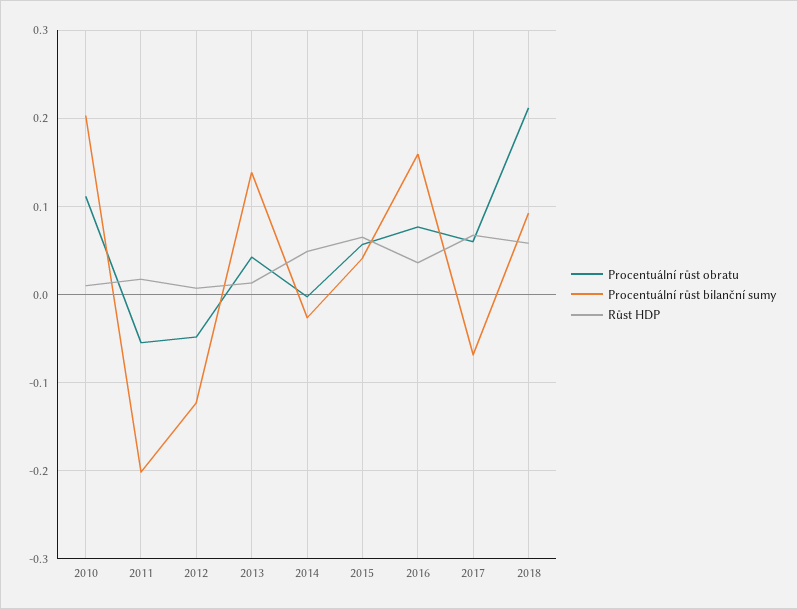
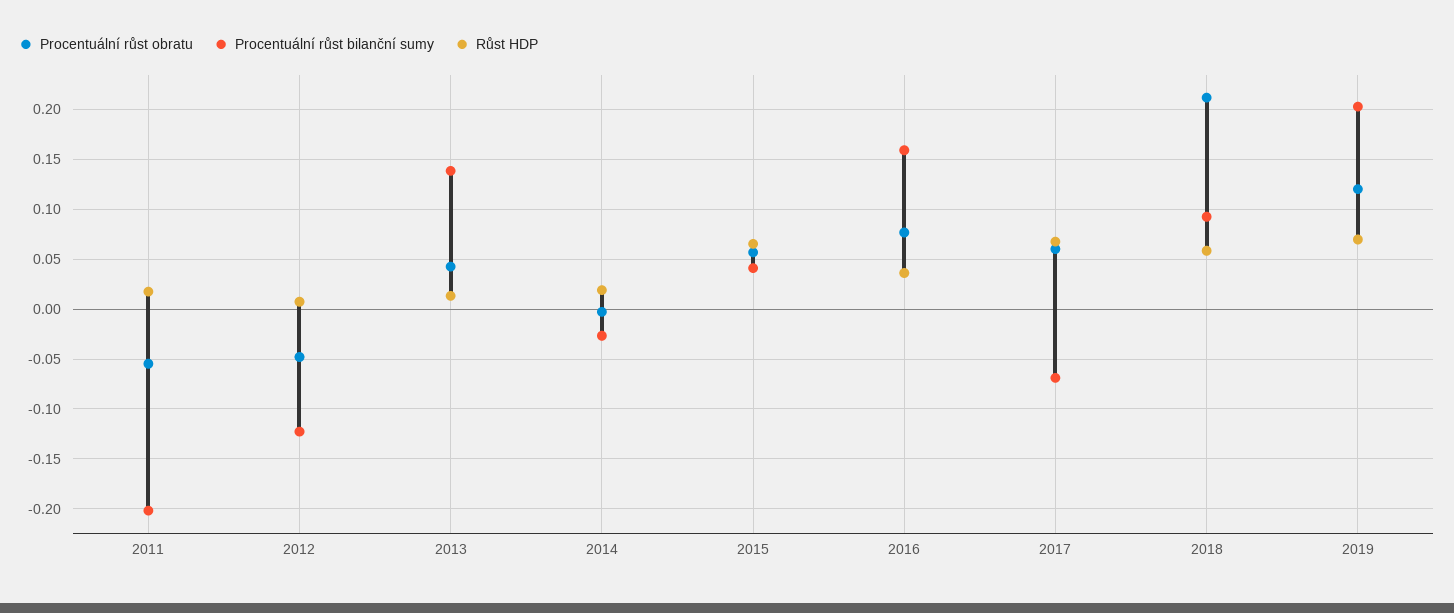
Procentuální růst obratu, 2010: 0.11 -> none
Procentuální růst bilanční sumy, 2010: 0.2 -> none
Růst HDP, 2010: 0.01 -> none
Růst HDP, 2014: 0.05 -> 0.02
Procentuální růst obratu, 2019: none -> 0.12
Procentuální růst bilanční sumy, 2019: none -> 0.2
Růst HDP, 2019: none -> 0.07

